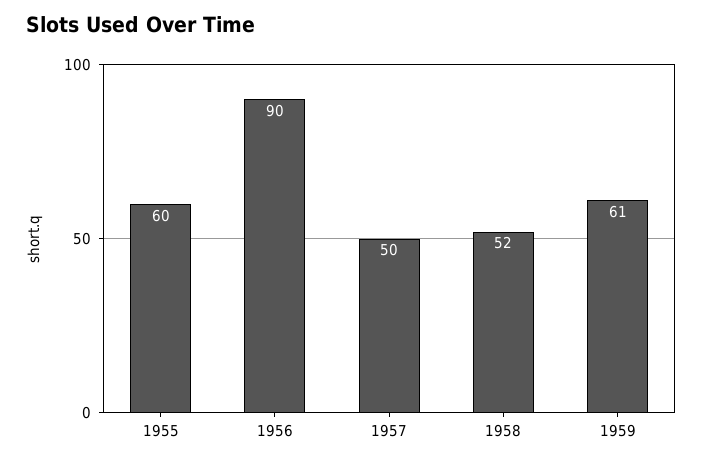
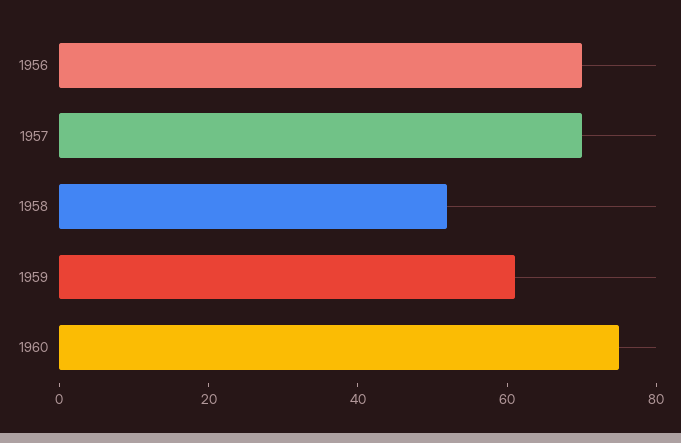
1955: 60 -> none
1956: 90 -> 70
1957: 50 -> 70
1960: none -> 75

